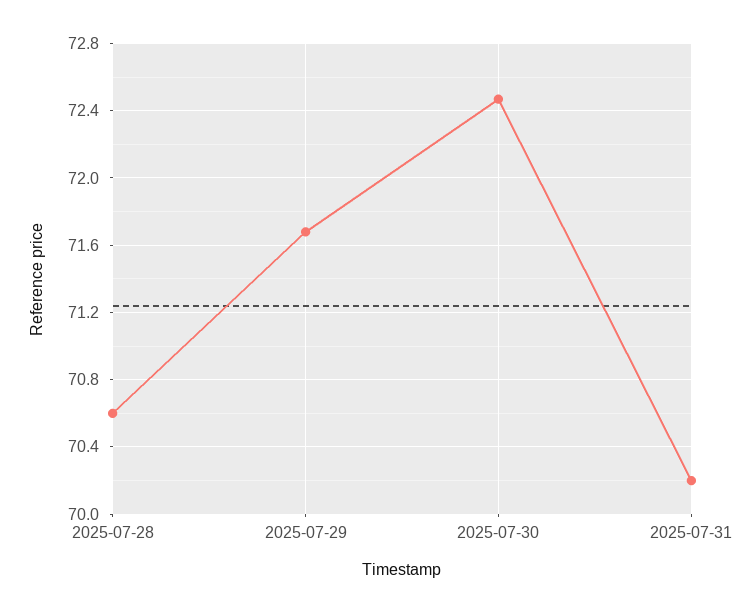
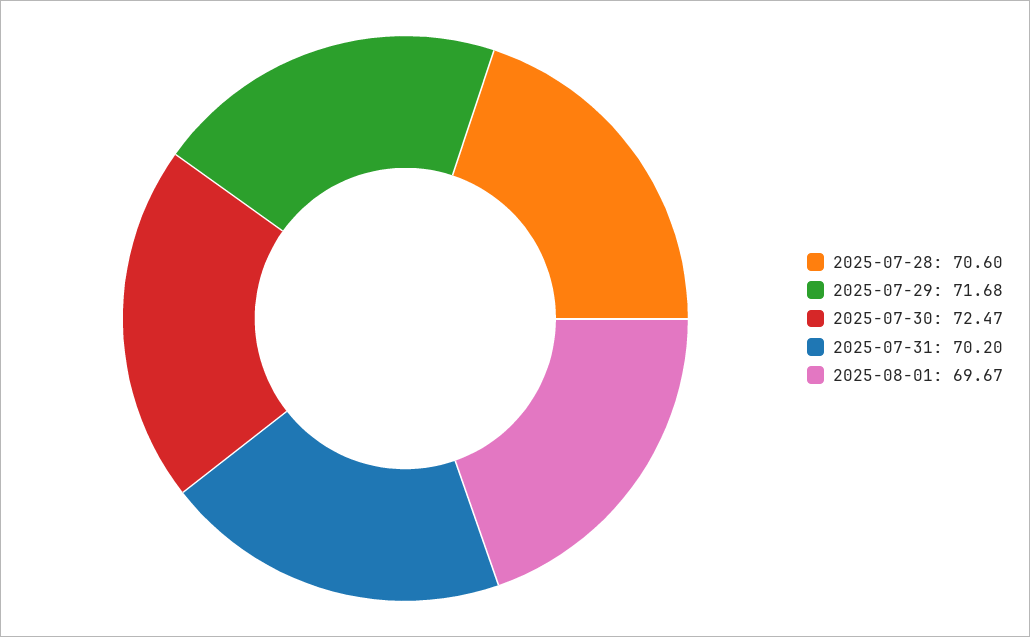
2025-08-01: none -> 69.67

